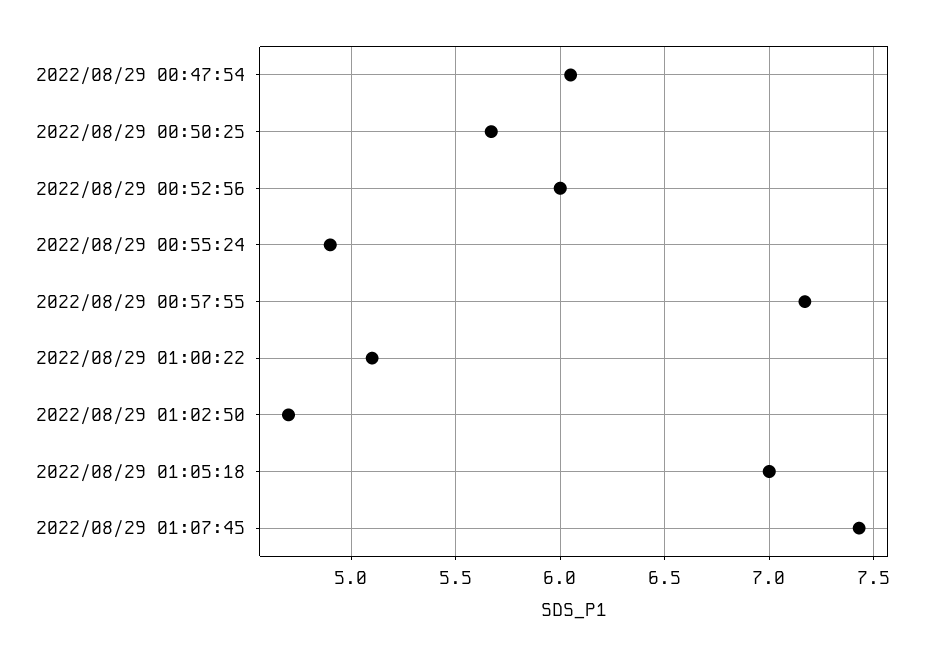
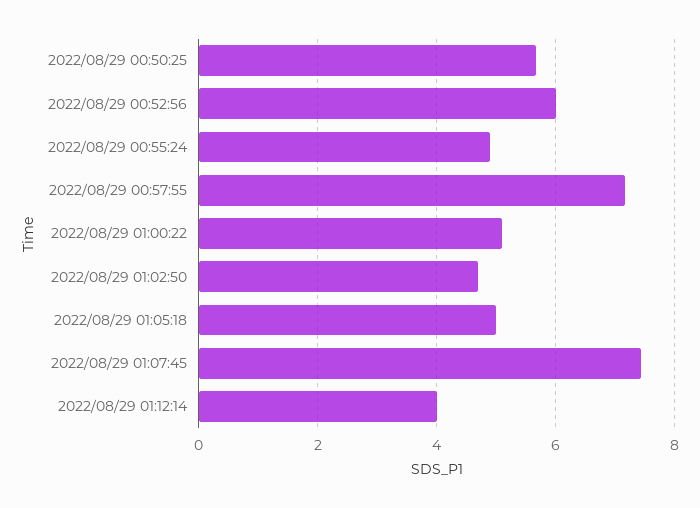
2022/08/29 00:47:54: 6.05 -> none
2022/08/29 01:05:18: 7 -> 5
2022/08/29 01:12:14: none -> 4

